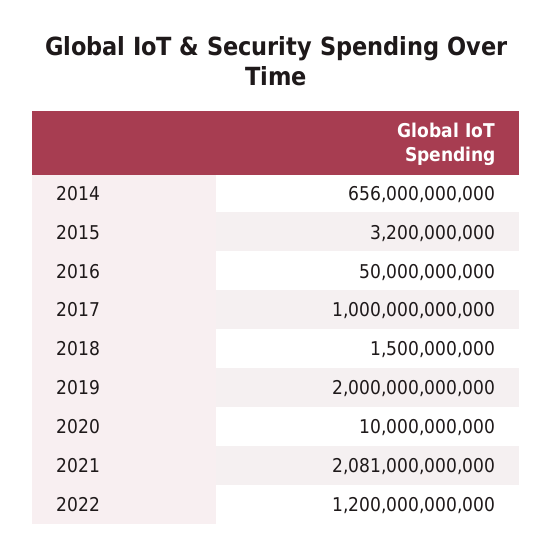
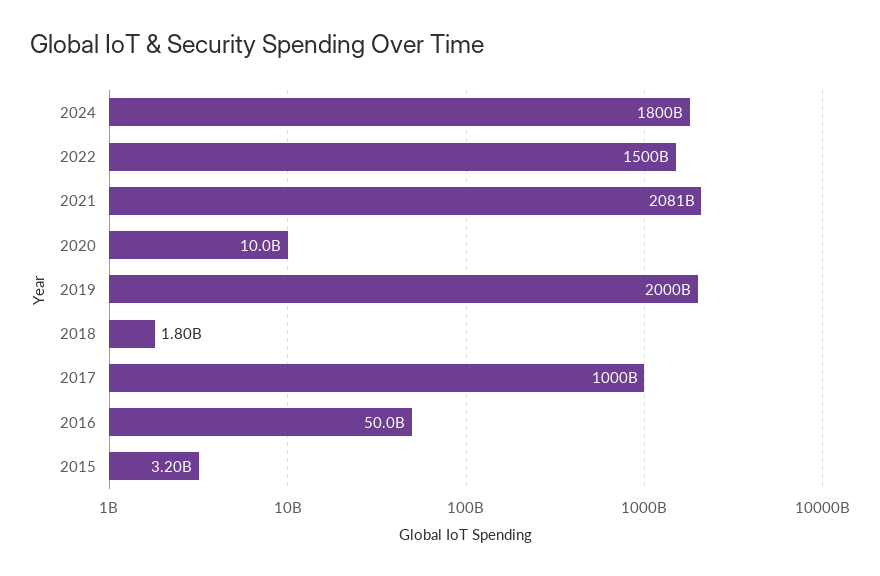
2014: 656000000000 -> none
2018: 1500000000 -> 1800000000
2022: 1200000000000 -> 1500000000000
2024: none -> 1800000000000

